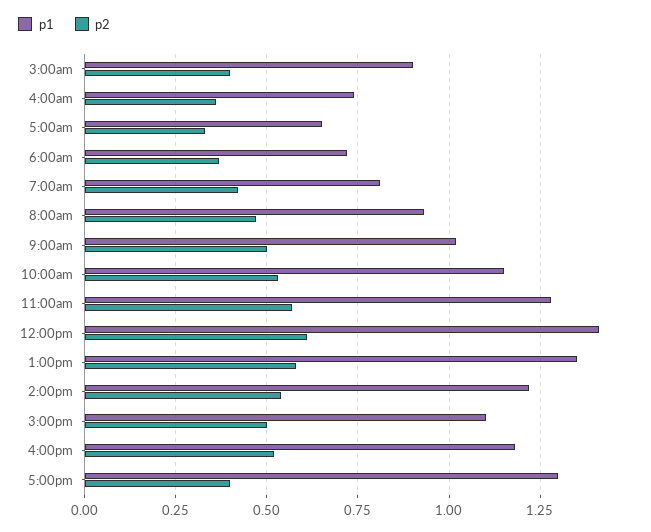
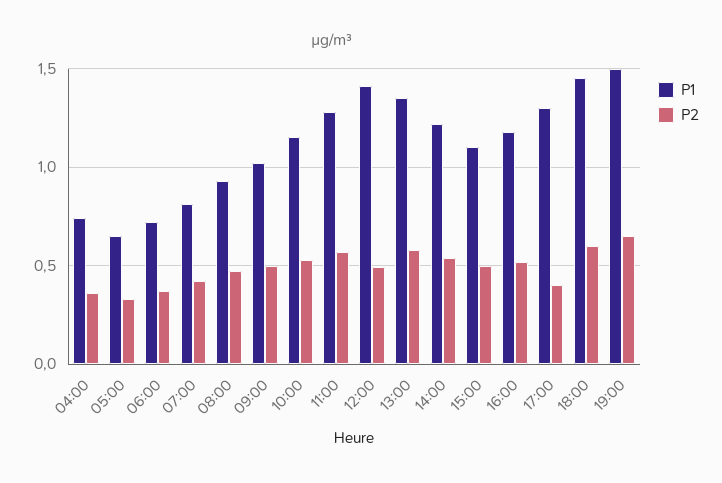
p1, 3:00am: 0.9 -> none
p2, 3:00am: 0.4 -> none
p2, 12:00pm: 0.6 -> 0.5
p1, 18:00: none -> 1.45
p2, 18:00: none -> 0.6
p1, 19:00: none -> 1.5
p2, 19:00: none -> 0.65

